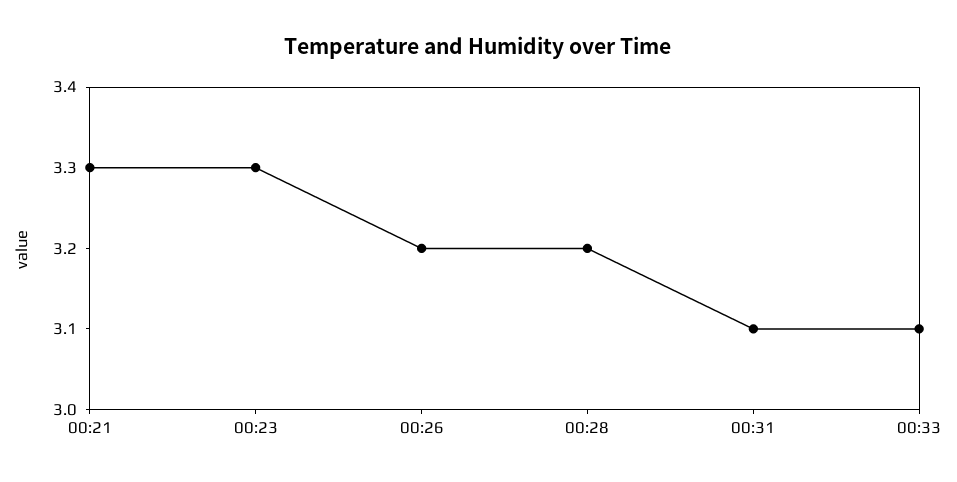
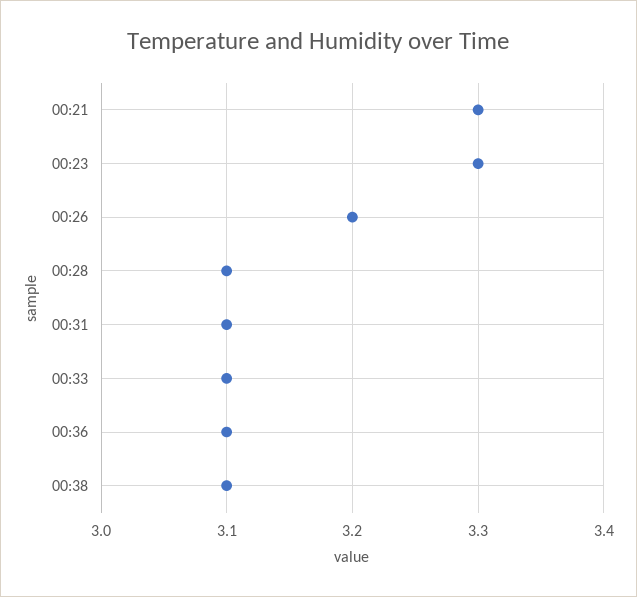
00:28: 3.2 -> 3.1
00:36: none -> 3.1
00:38: none -> 3.1

